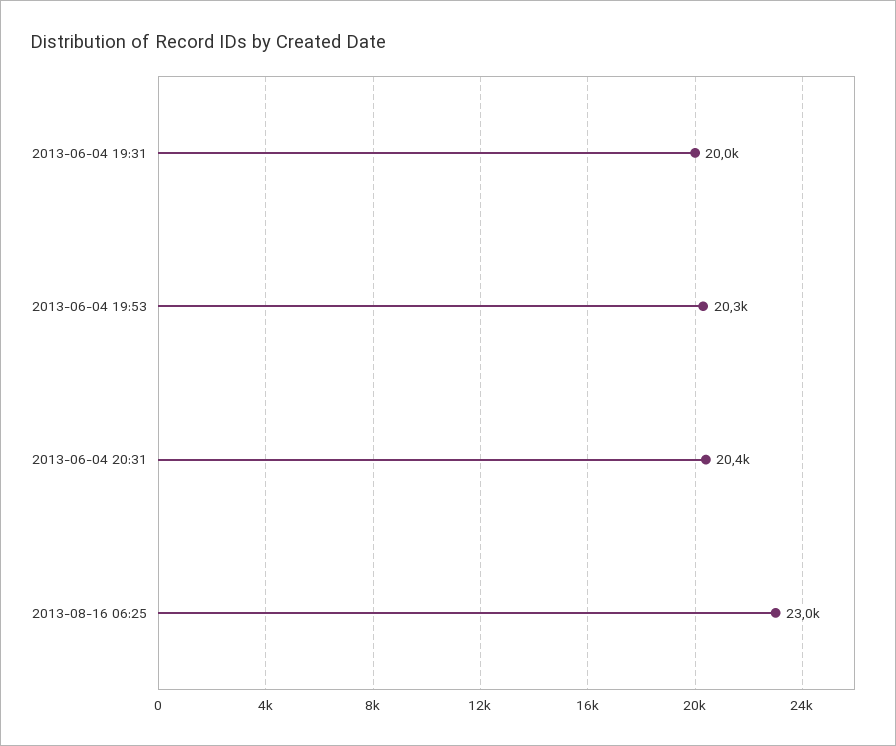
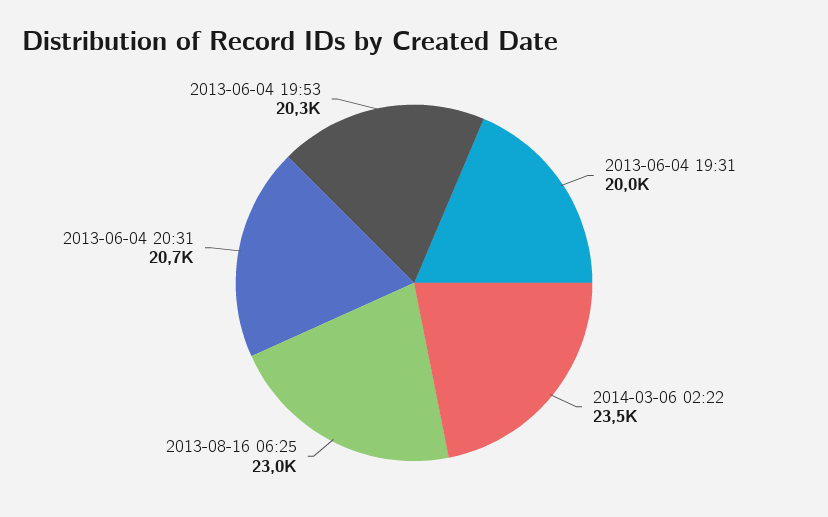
2013-06-04 20:31: 20400 -> 20700
2014-03-06 02:22: none -> 23500

